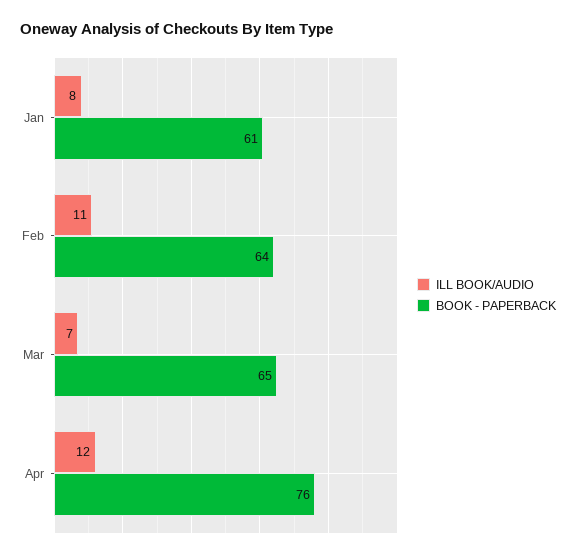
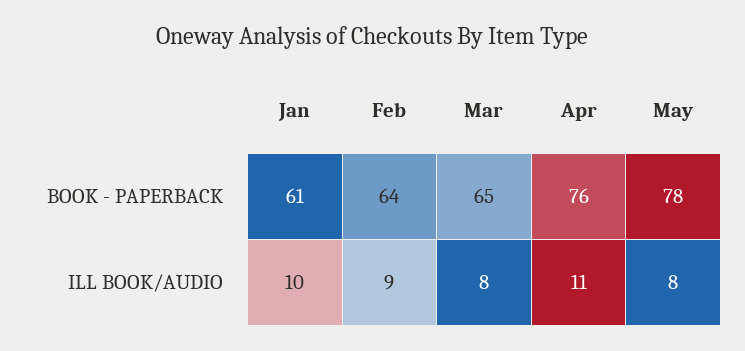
ILL BOOK/AUDIO, Jan: 8 -> 10
ILL BOOK/AUDIO, Feb: 11 -> 9
ILL BOOK/AUDIO, Mar: 7 -> 8
ILL BOOK/AUDIO, Apr: 12 -> 11
BOOK - PAPERBACK, May: none -> 78
ILL BOOK/AUDIO, May: none -> 8

